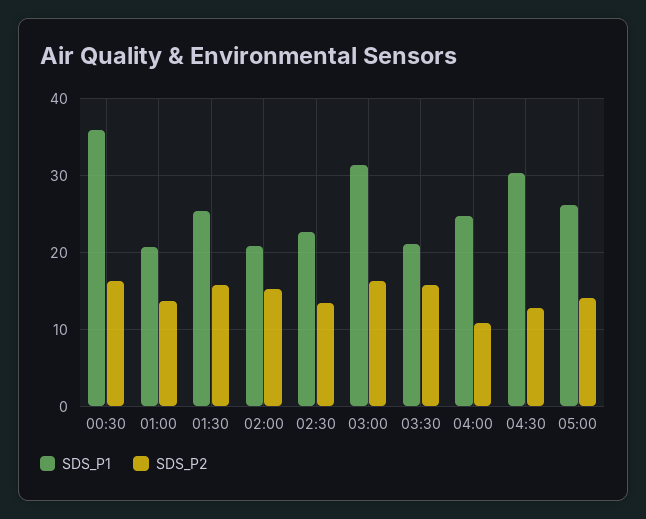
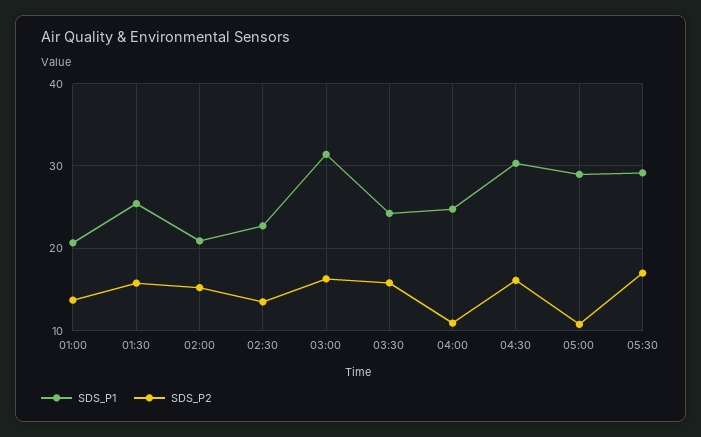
SDS_P1, 00:30: 36 -> none
SDS_P2, 00:30: 16 -> none
SDS_P1, 03:30: 21 -> 24
SDS_P2, 04:30: 13 -> 16
SDS_P1, 05:00: 26 -> 29
SDS_P2, 05:00: 14 -> 11
SDS_P1, 05:30: none -> 29
SDS_P2, 05:30: none -> 17

